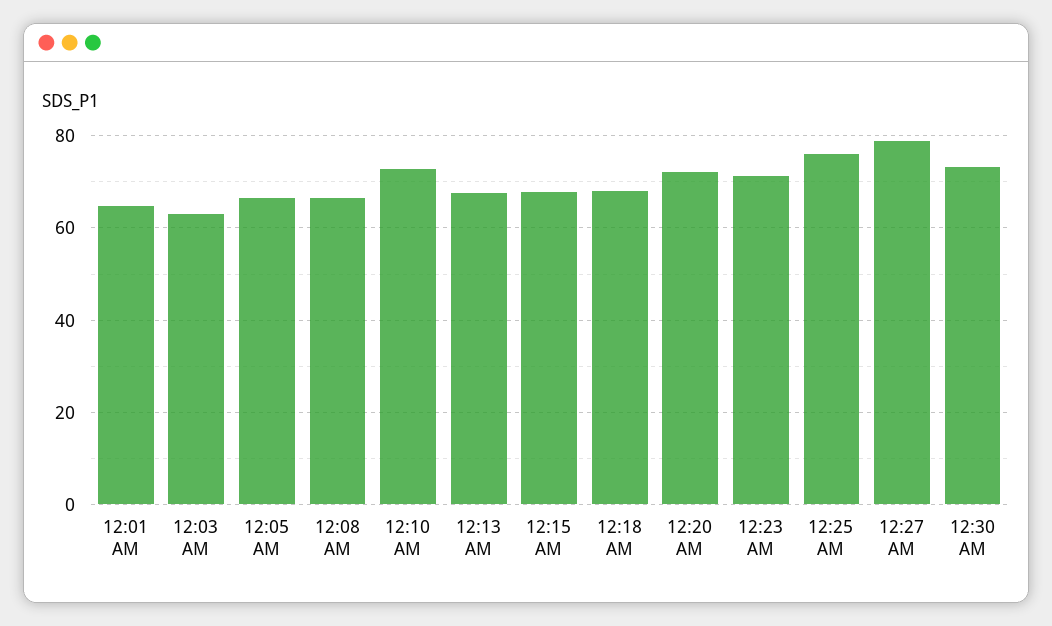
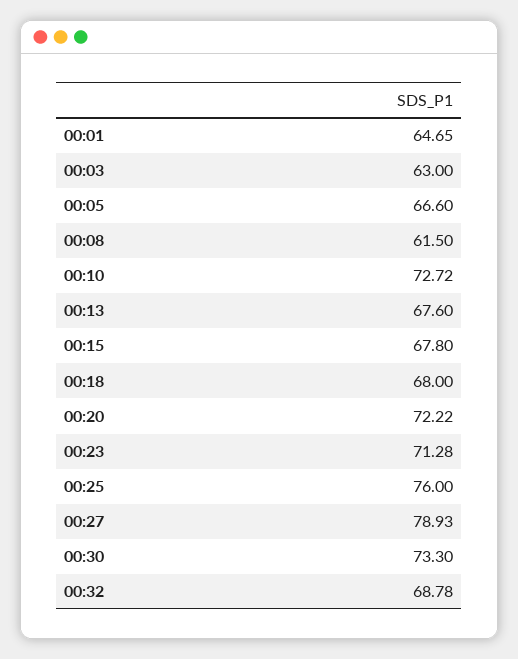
12:08 AM: 66 -> 61.5
00:32: none -> 68.78

